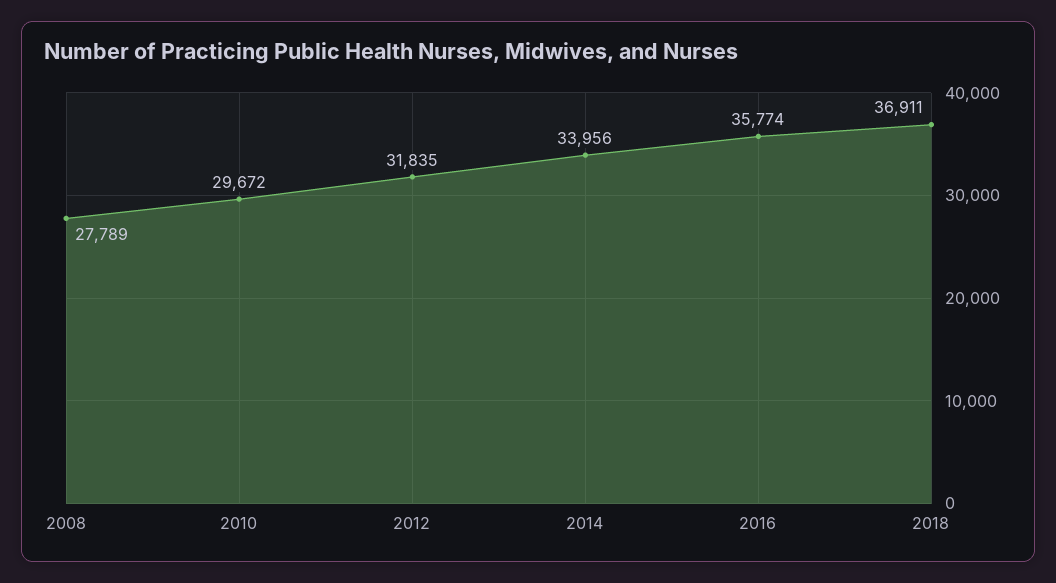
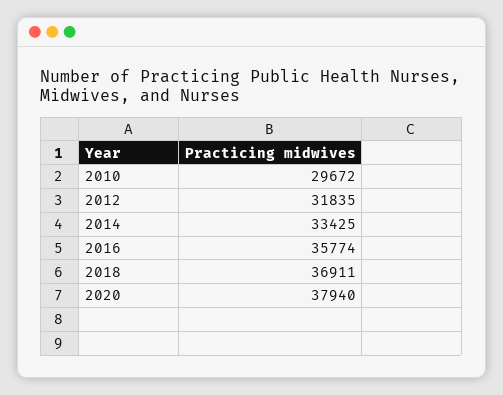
2008: 27789 -> none
2014: 33956 -> 33425
2020: none -> 37940

